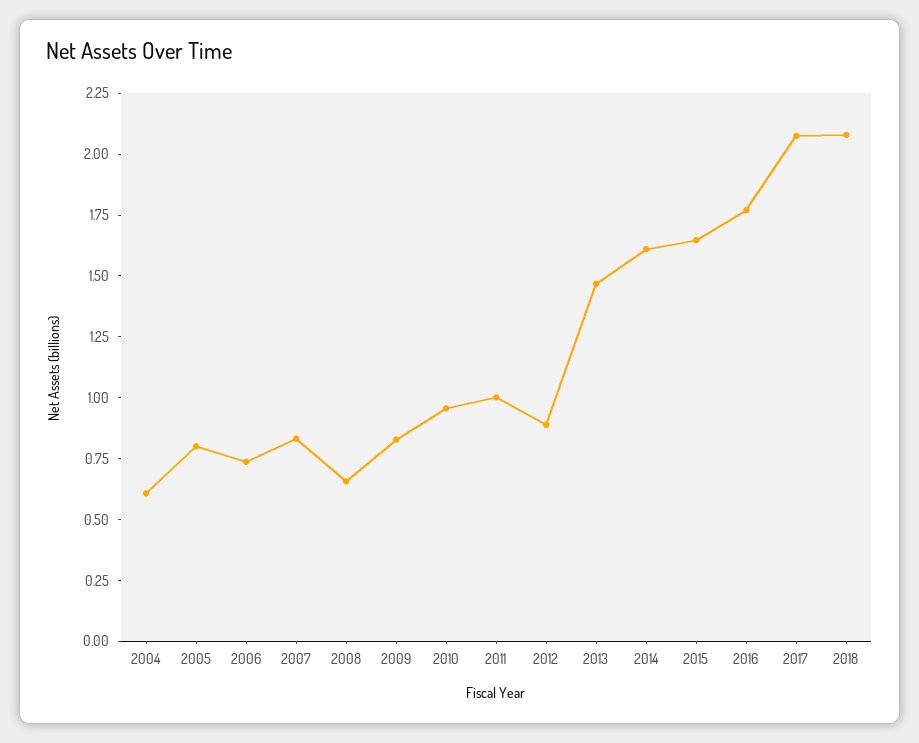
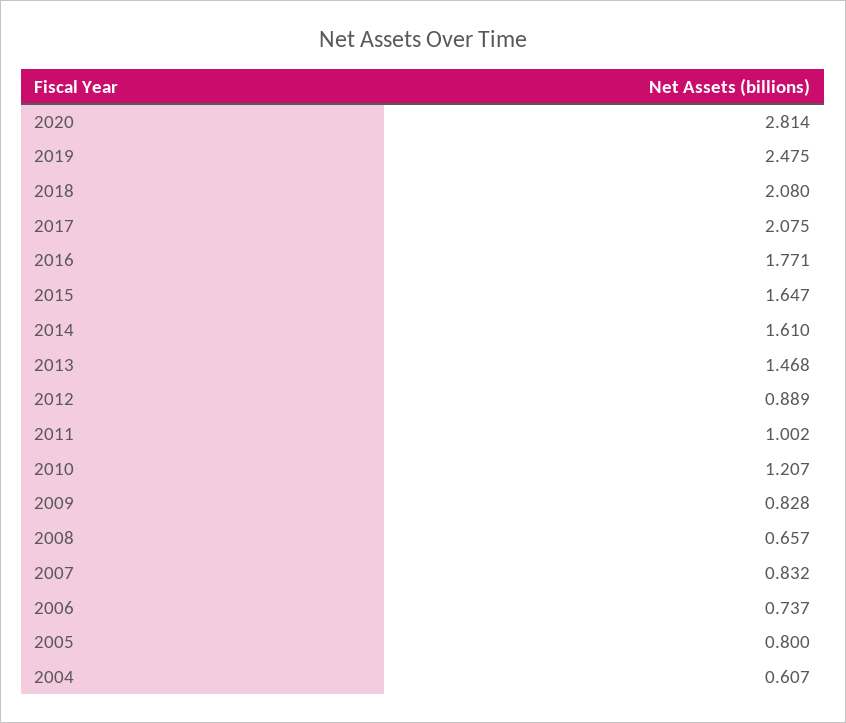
2010: 0.95 -> 1.207
2020: none -> 2.814
2019: none -> 2.475

